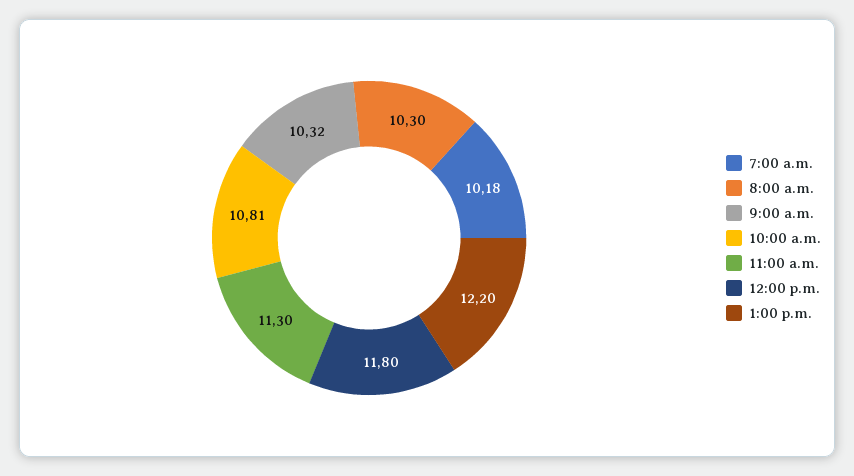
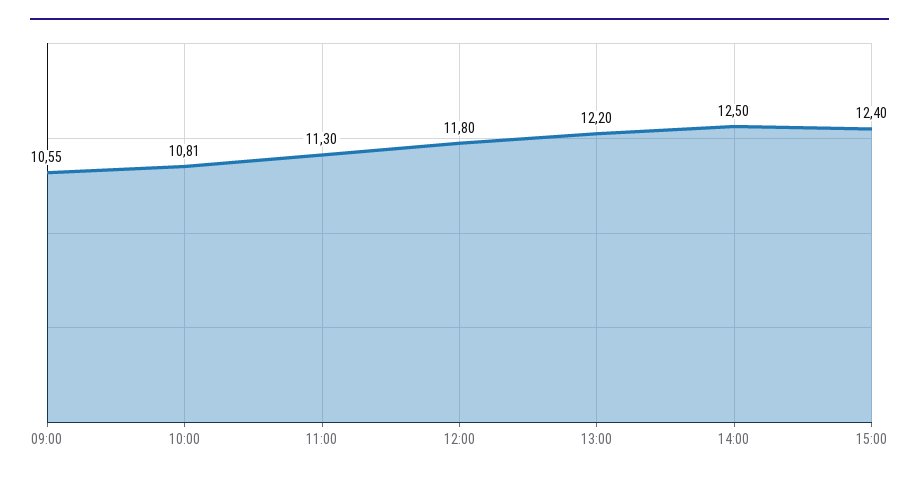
7:00 a.m.: 10.18 -> none
8:00 a.m.: 10.3 -> none
9:00 a.m.: 10.32 -> 10.55
14:00: none -> 12.5
15:00: none -> 12.4

